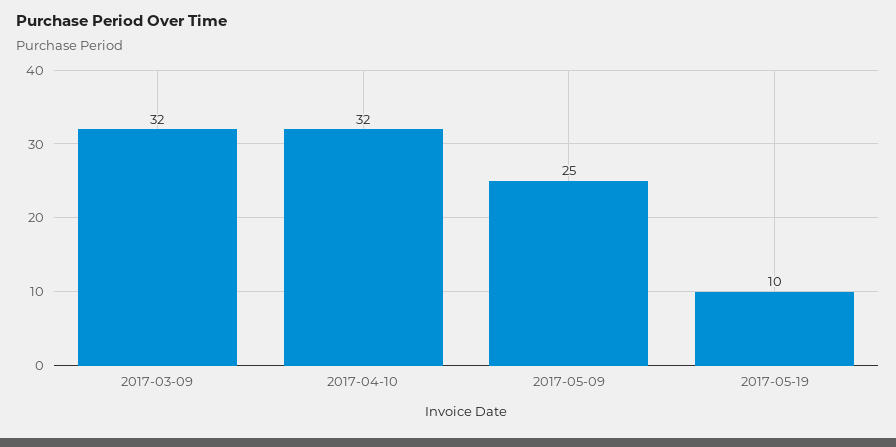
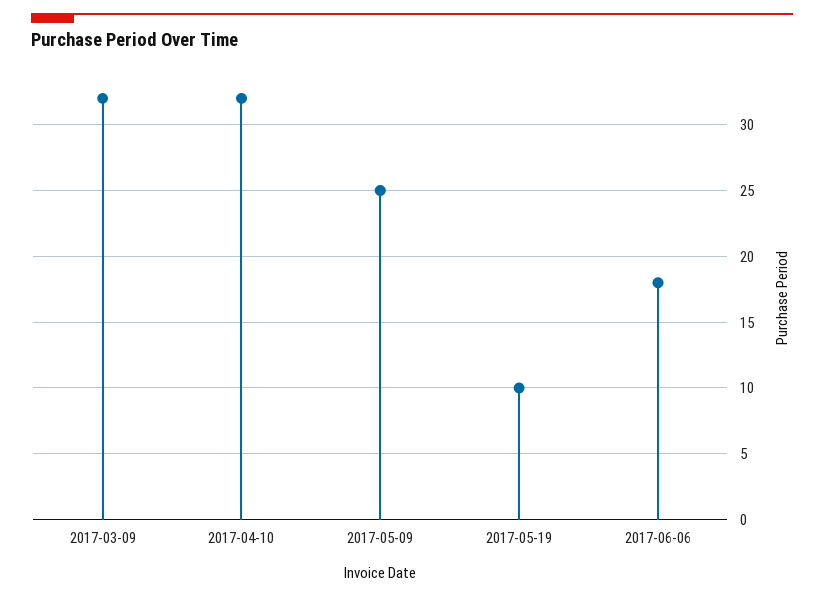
2017-06-06: none -> 18

